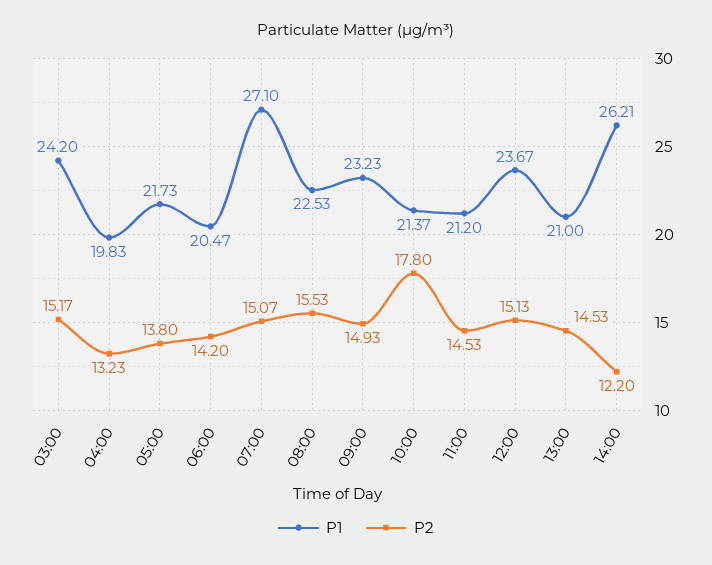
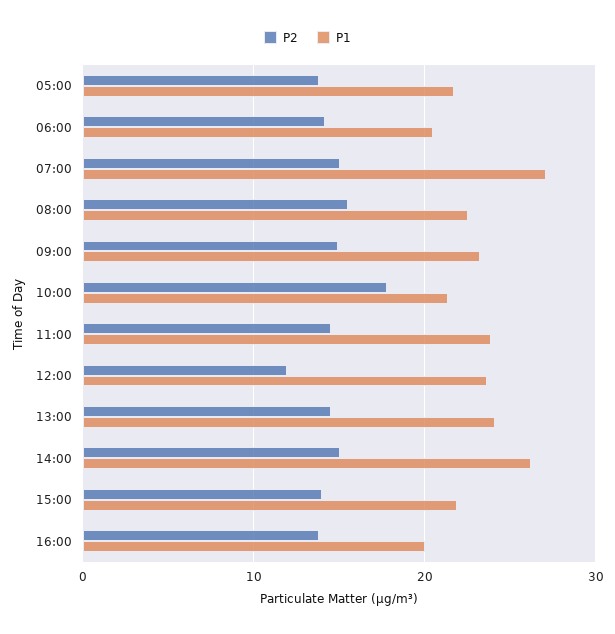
P1, 03:00: 24.2 -> none
P2, 03:00: 15.17 -> none
P1, 04:00: 19.83 -> none
P2, 04:00: 13.23 -> none
P1, 11:00: 21.2 -> 24
P2, 12:00: 15.13 -> 12
P1, 13:00: 21 -> 24
P2, 14:00: 12.2 -> 15
P2, 15:00: none -> 14
P1, 15:00: none -> 22
P2, 16:00: none -> 14
P1, 16:00: none -> 20

